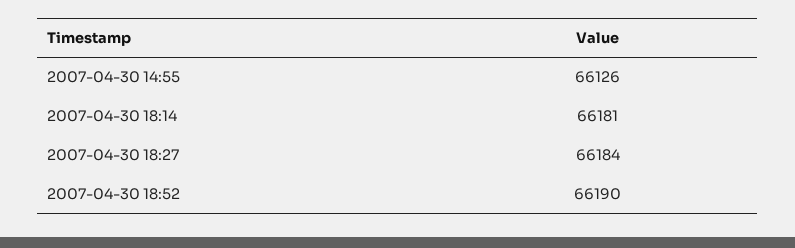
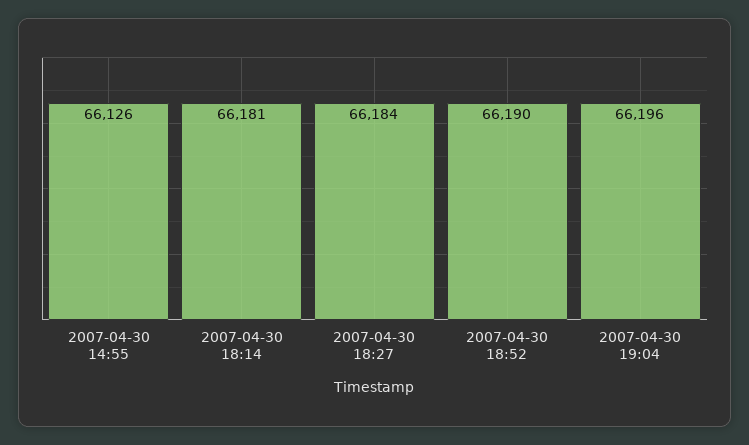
2007-04-30 19:04: none -> 66196

